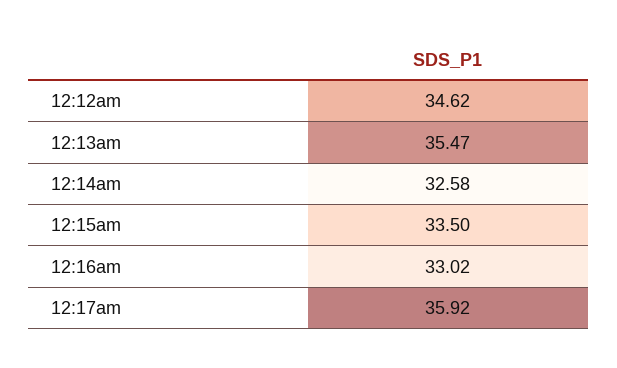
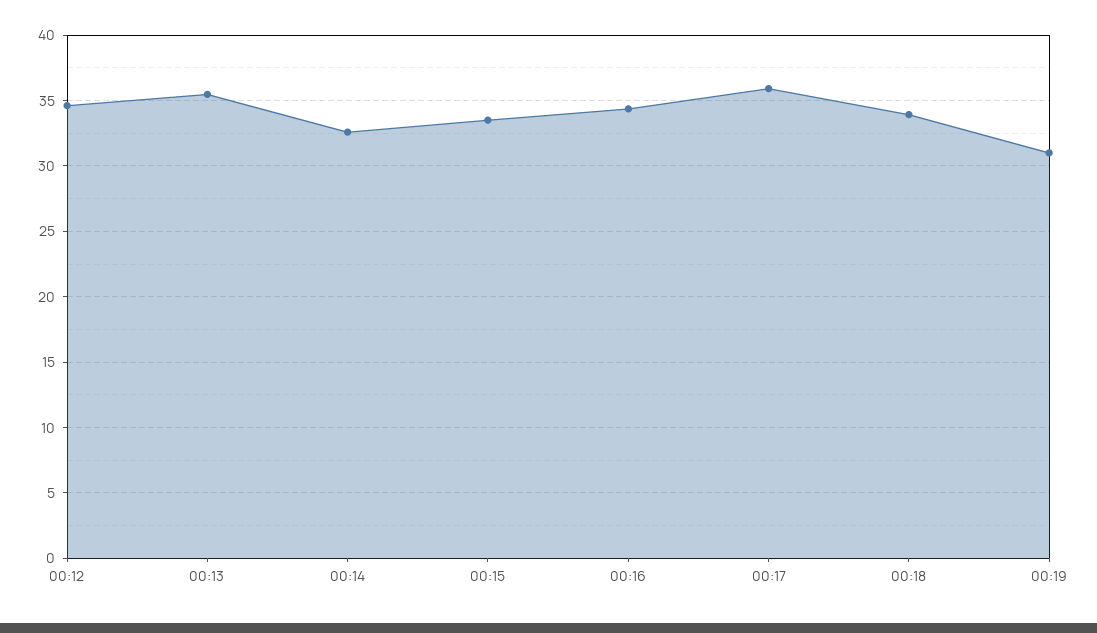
12:16am: 33.02 -> 34.5
00:18: none -> 34
00:19: none -> 31

